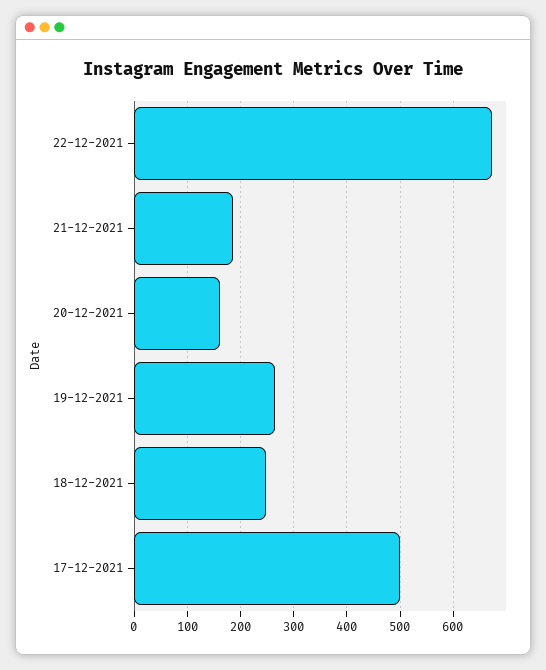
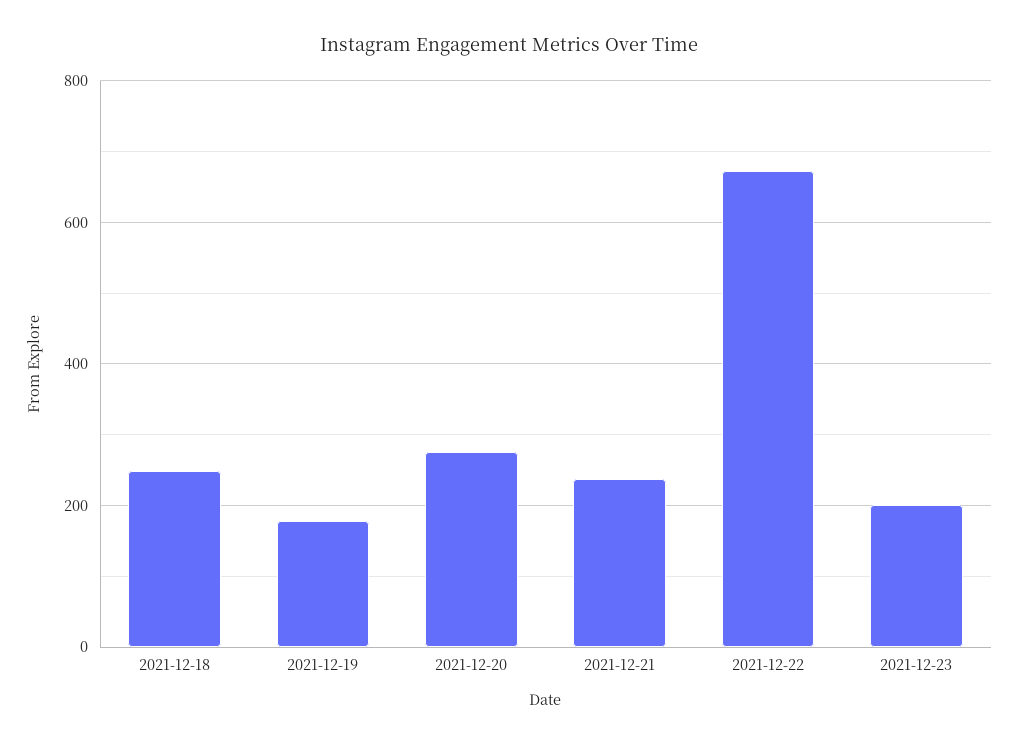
21-12-2021: 180 -> 240
20-12-2021: 160 -> 280
19-12-2021: 260 -> 180
17-12-2021: 500 -> none
2021-12-23: none -> 200

